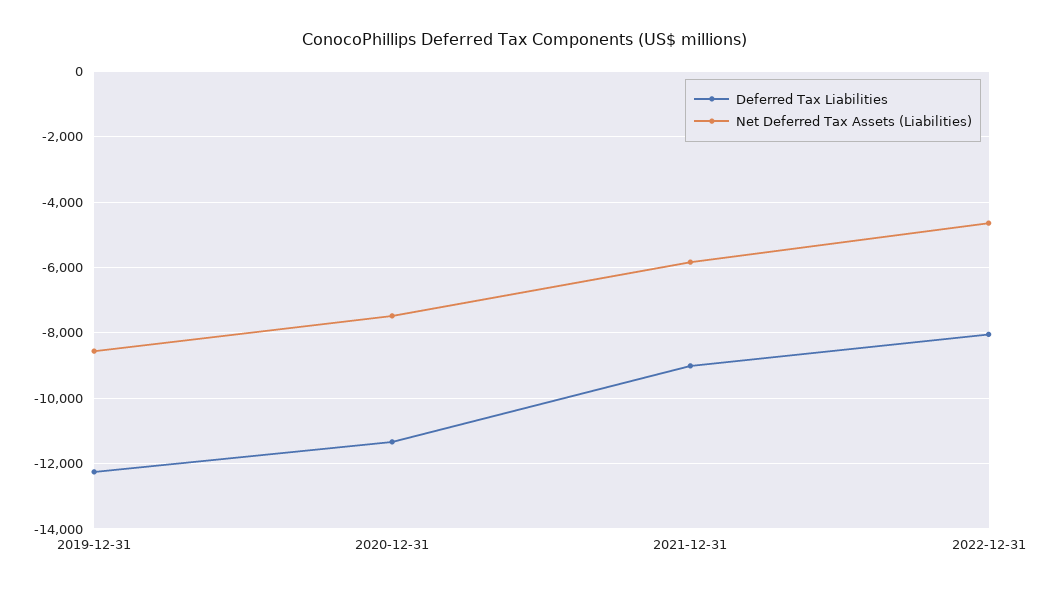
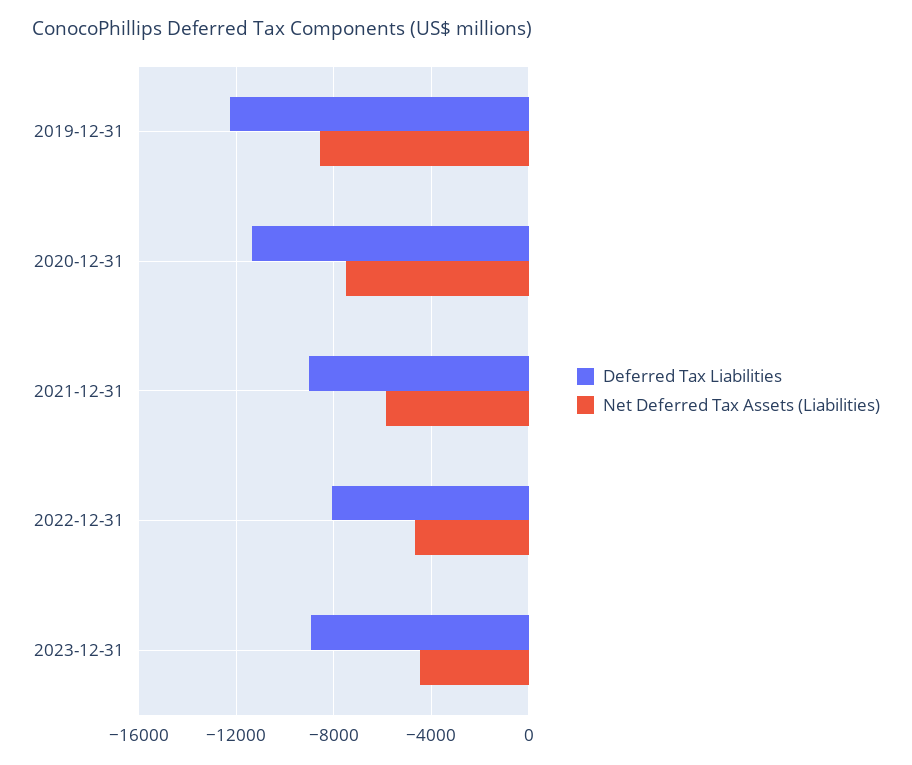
Deferred Tax Liabilities, 2023-12-31: none -> -9000
Net Deferred Tax Assets (Liabilities), 2023-12-31: none -> -4500

